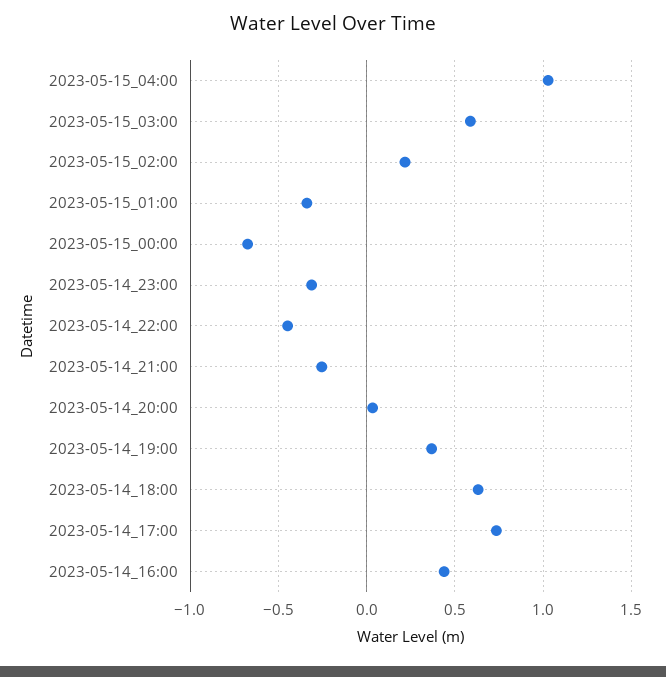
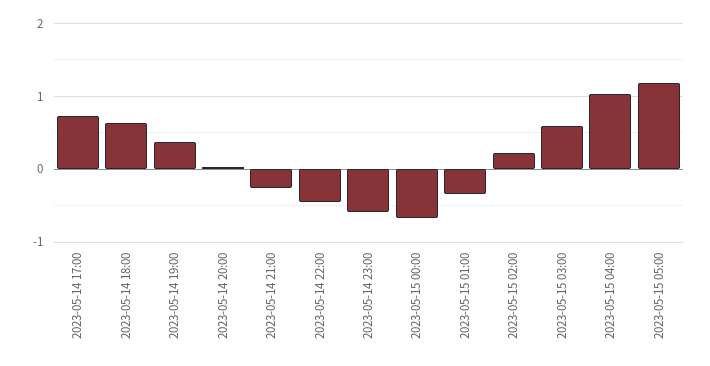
2023-05-14_23:00: -0.3 -> -0.6
2023-05-14_16:00: 0.45 -> none
2023-05-15 05:00: none -> 1.2

